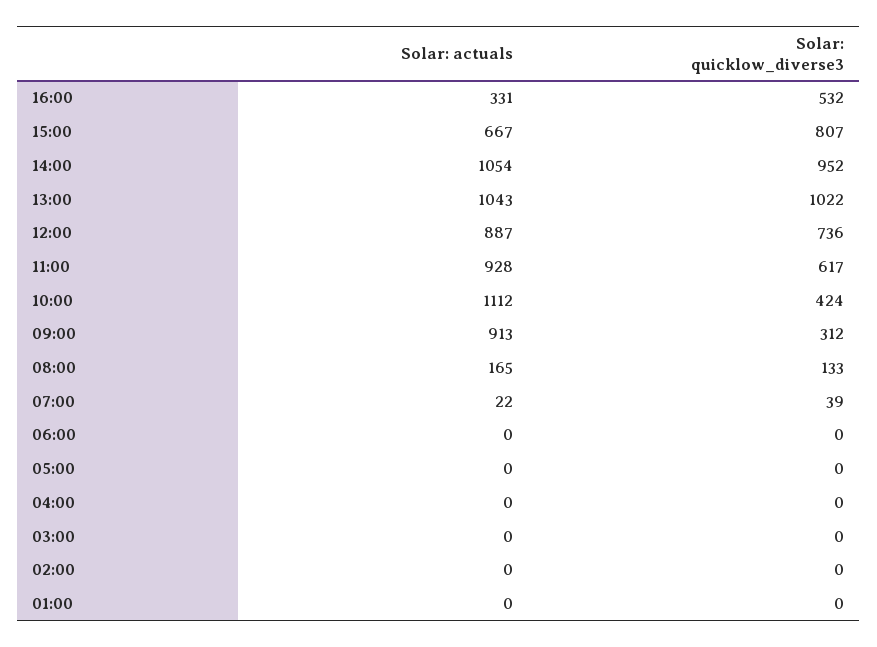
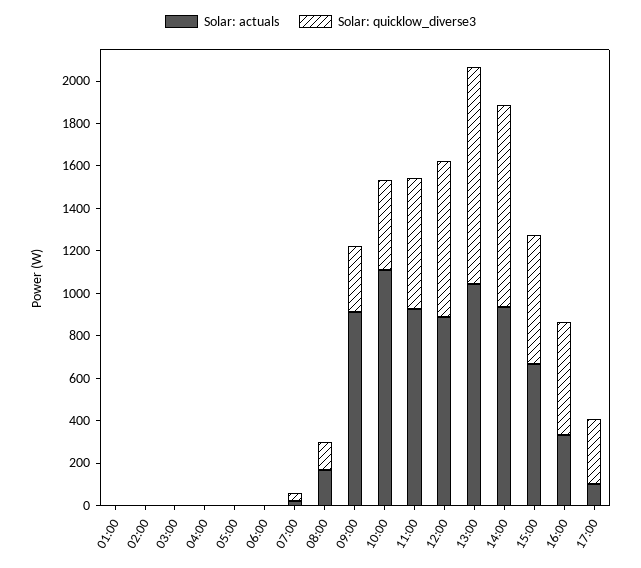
Solar: quicklow_diverse3, 15:00: 807 -> 600
Solar: actuals, 14:00: 1054 -> 950
Solar: actuals, 17:00: none -> 100
Solar: quicklow_diverse3, 17:00: none -> 300

